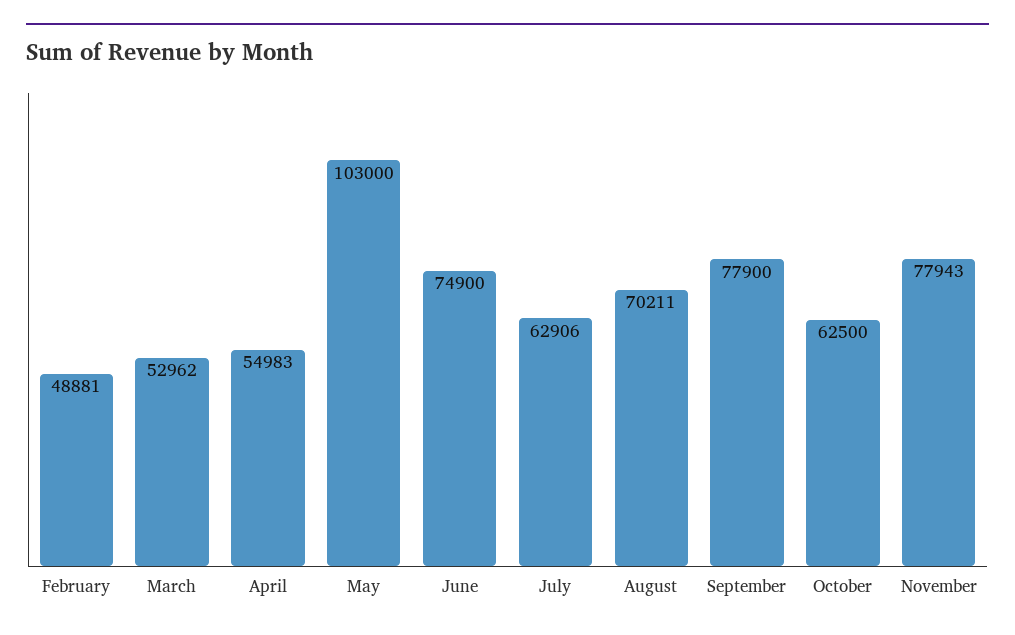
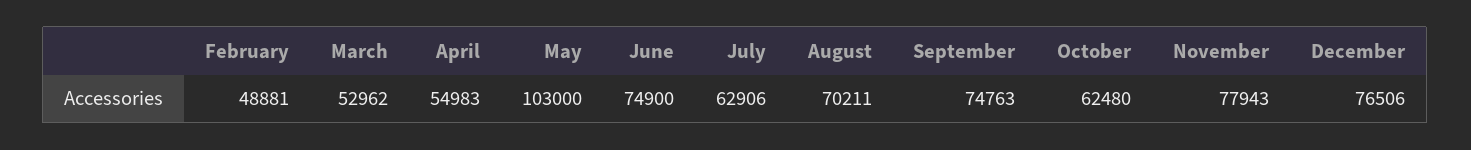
September: 77900 -> 74763
October: 62500 -> 62480
December: none -> 76506

